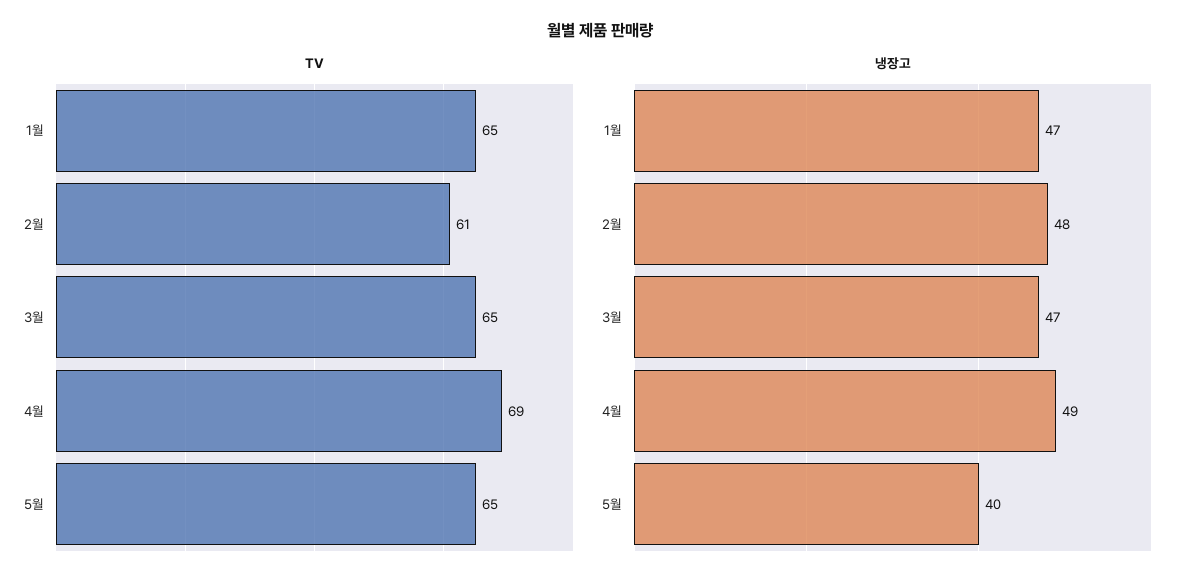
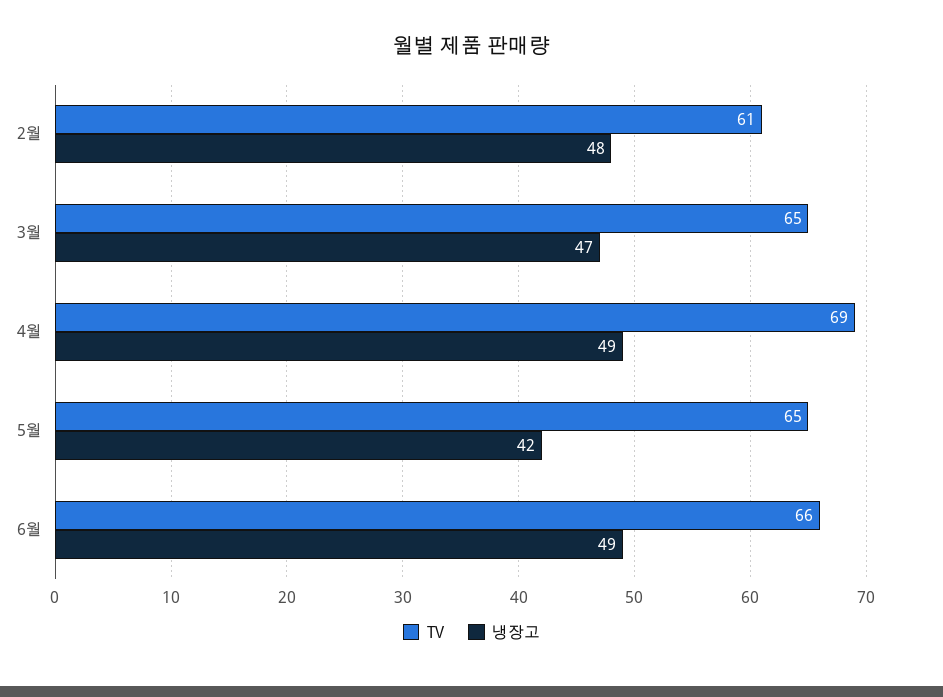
TV, 1월: 65 -> none
냉장고, 1월: 47 -> none
냉장고, 5월: 40 -> 42
TV, 6월: none -> 66
냉장고, 6월: none -> 49

